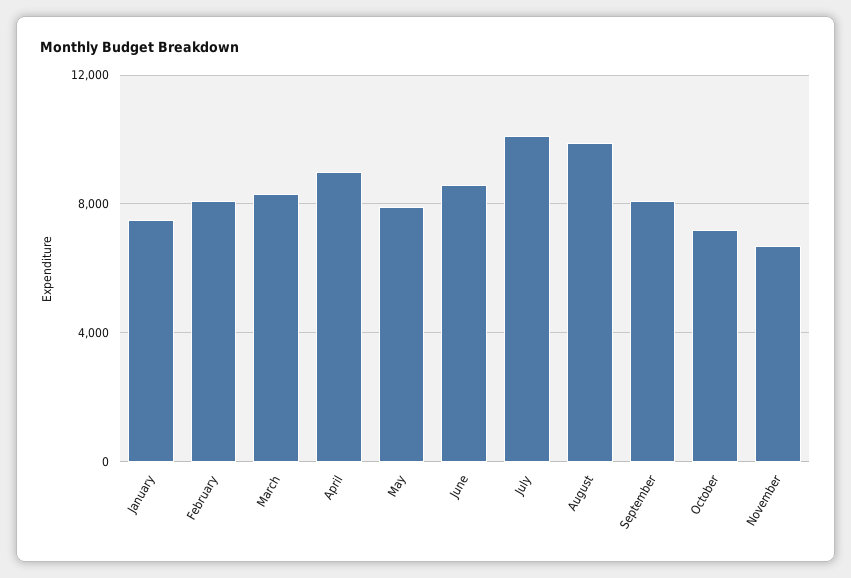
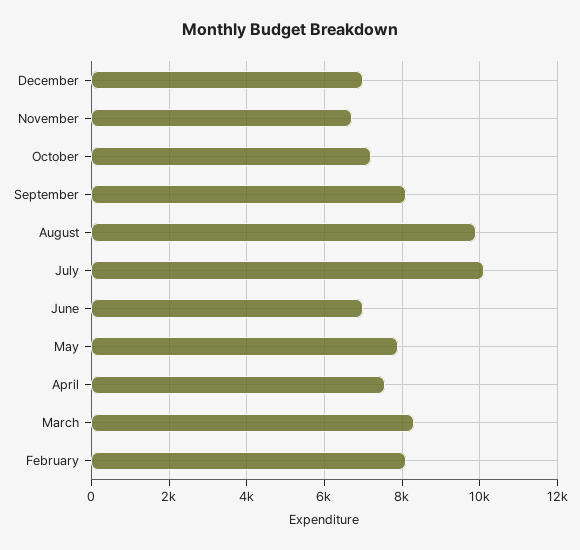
January: 7500 -> none
April: 9000 -> 7600
June: 8500 -> 7000
December: none -> 7000

